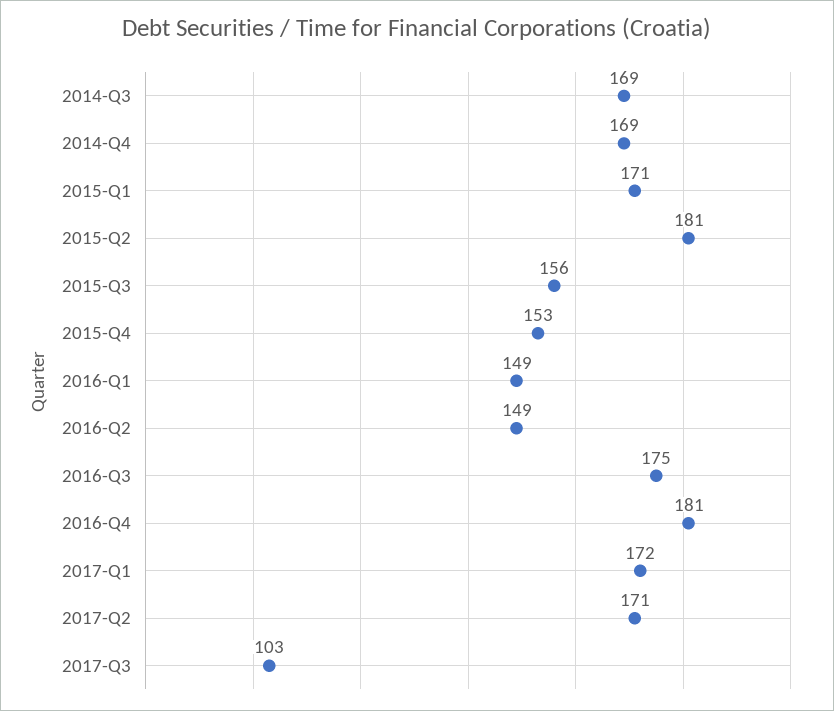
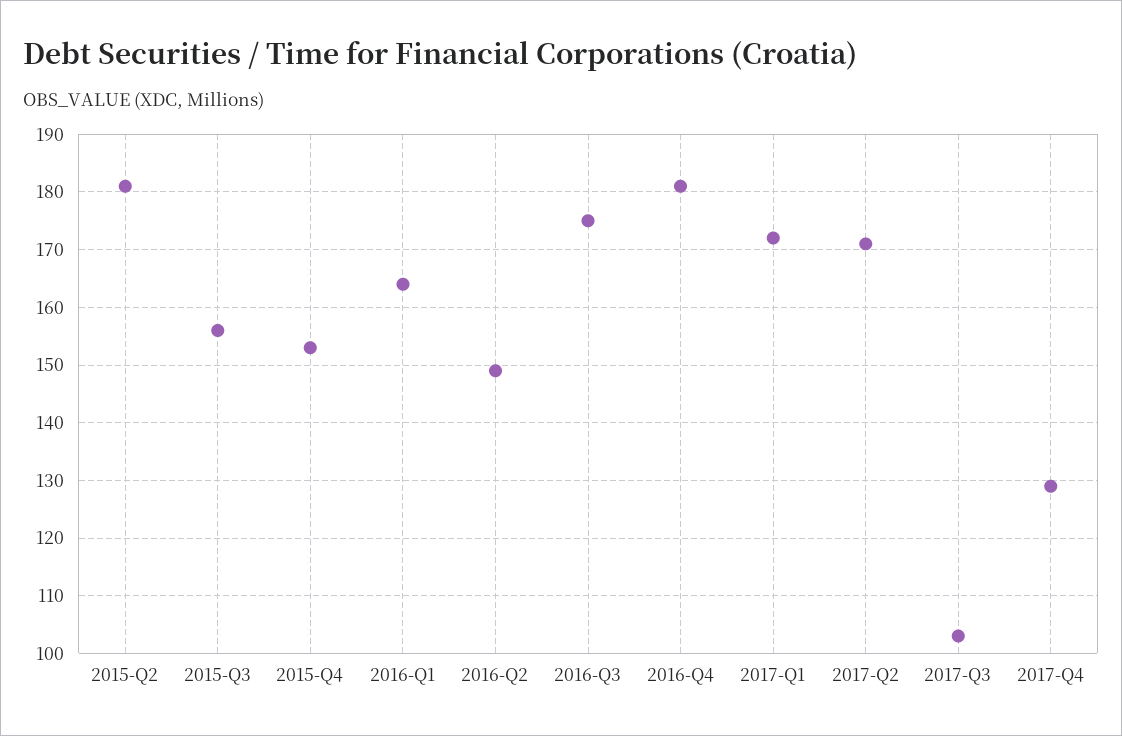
2014-Q3: 169 -> none
2014-Q4: 169 -> none
2015-Q1: 171 -> none
2016-Q1: 149 -> 165
2017-Q4: none -> 130

